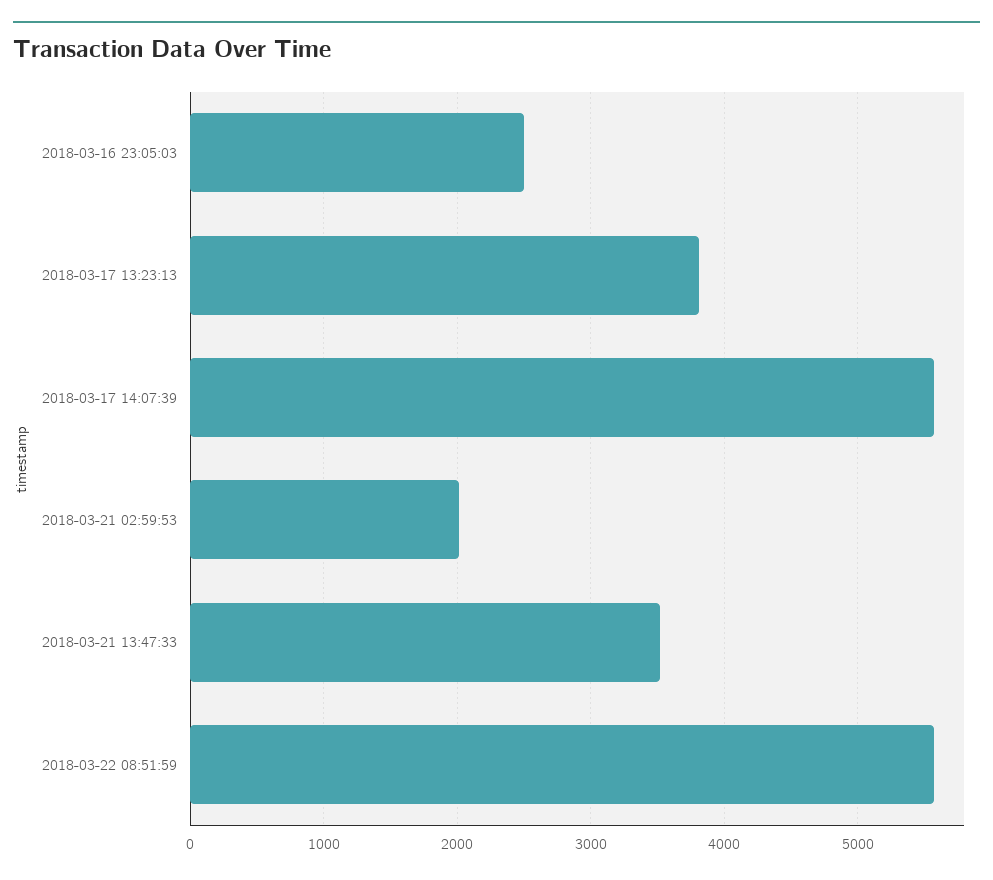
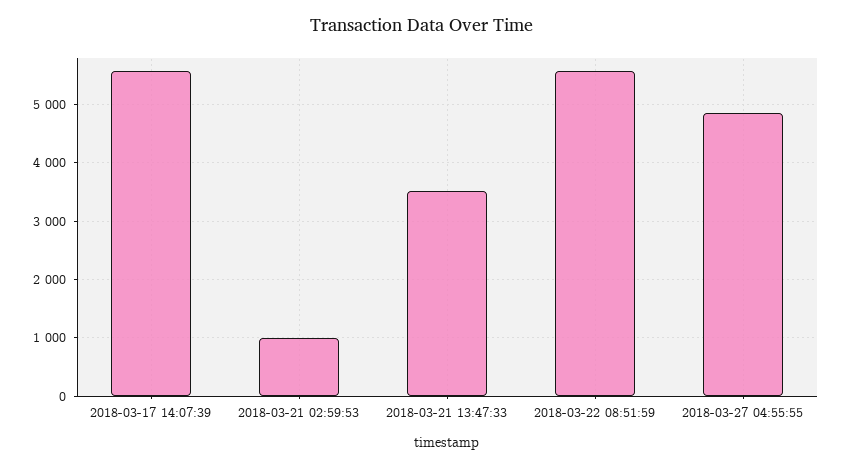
2018-03-16 23:05:03: 2500 -> none
2018-03-17 13:23:13: 3800 -> none
2018-03-21 02:59:53: 2000 -> 1000
2018-03-27 04:55:55: none -> 4800

